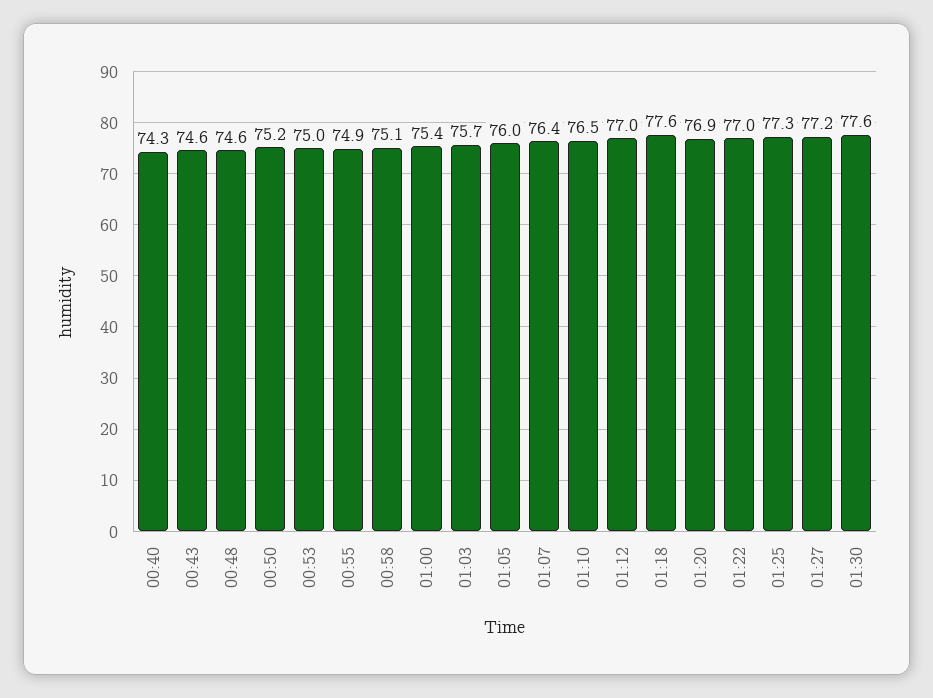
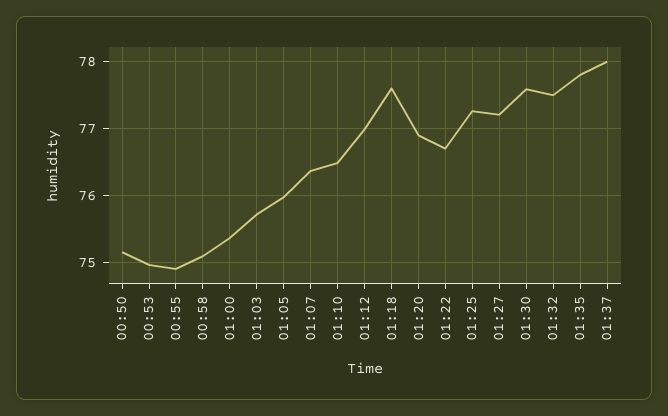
00:40: 74.3 -> none
00:43: 74.6 -> none
00:48: 74.6 -> none
01:22: 77 -> 76.7
01:32: none -> 77.5
01:35: none -> 77.8
01:37: none -> 78

